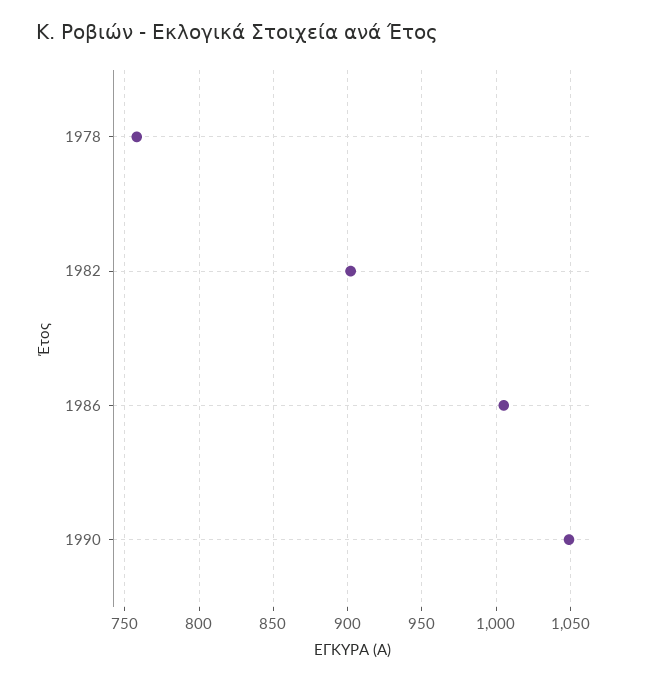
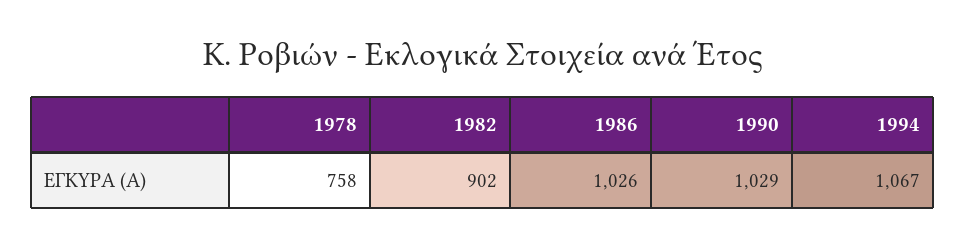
1986: 1005 -> 1026
1990: 1050 -> 1029
1994: none -> 1067

